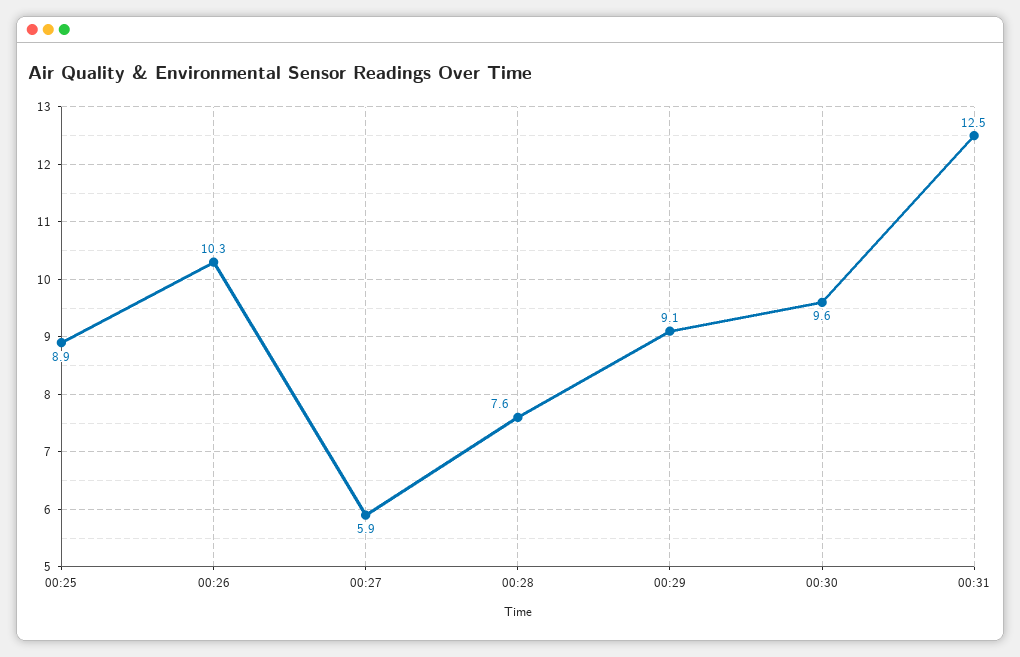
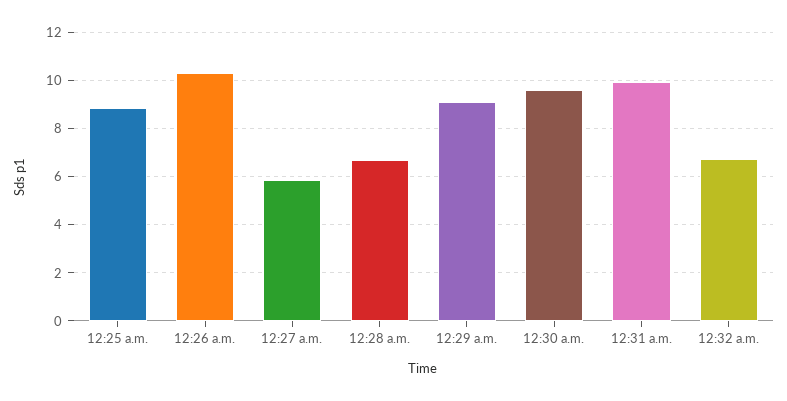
00:28: 7.6 -> 6.75
00:31: 12.5 -> 10
12:32 a.m.: none -> 6.75

